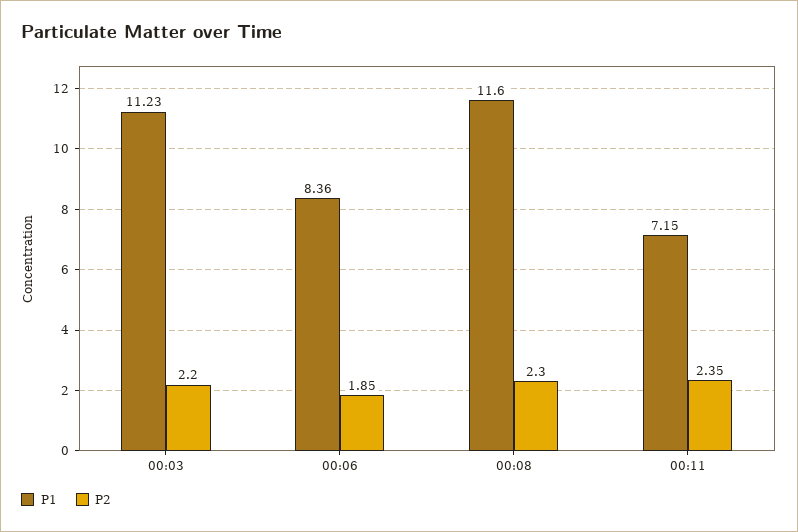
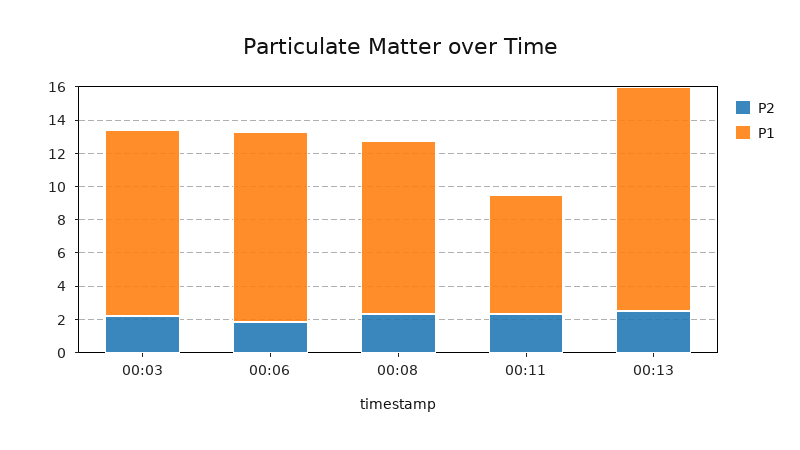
P1, 00:06: 8.36 -> 11.5
P1, 00:08: 11.6 -> 10.5
P2, 00:13: none -> 2.5
P1, 00:13: none -> 13.5

